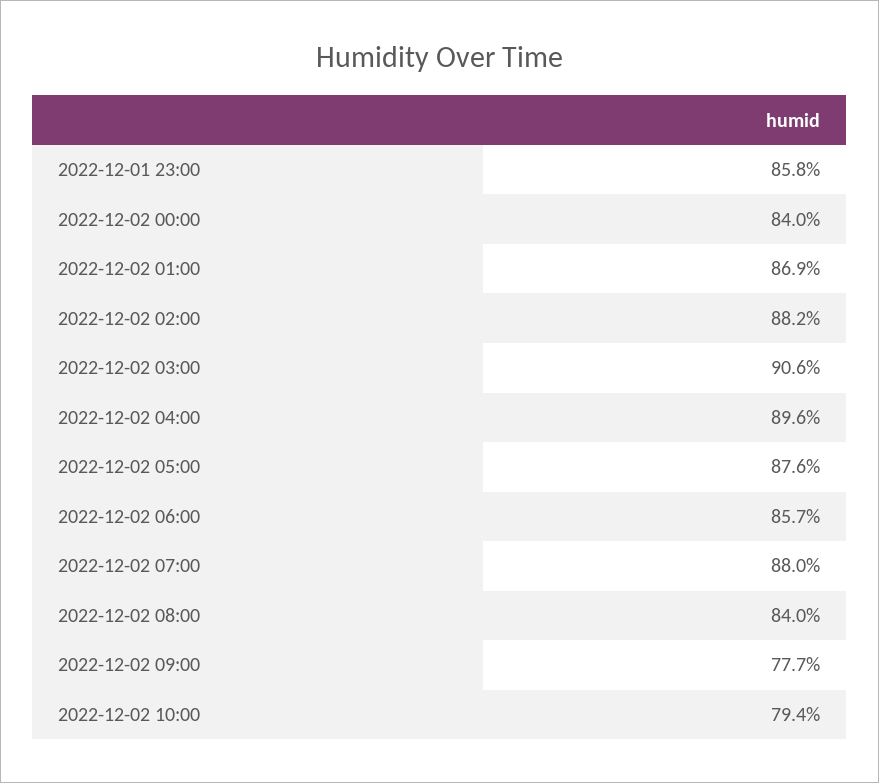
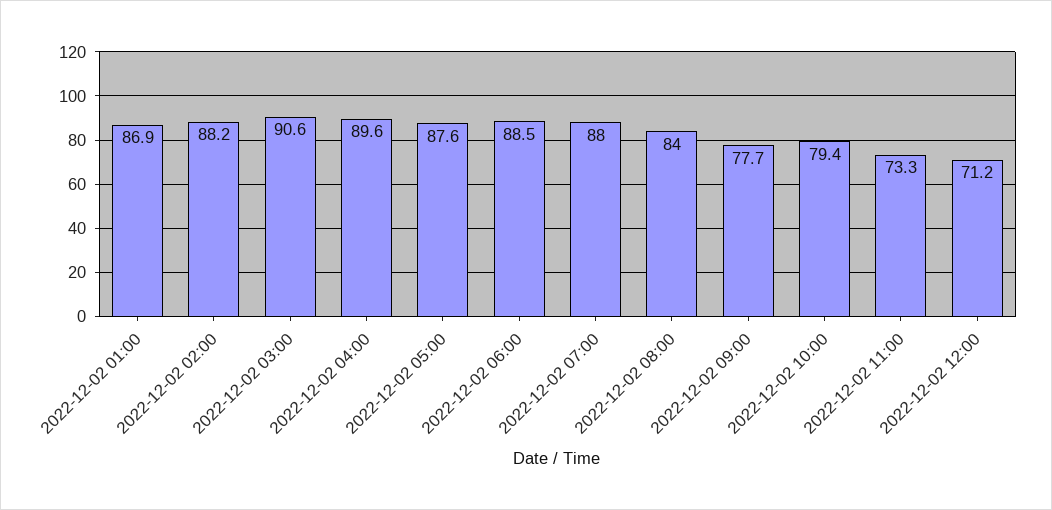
2022-12-01 23:00: 85.8 -> none
2022-12-02 00:00: 84 -> none
2022-12-02 06:00: 85.7 -> 88.5
2022-12-02 11:00: none -> 73.3
2022-12-02 12:00: none -> 71.2

